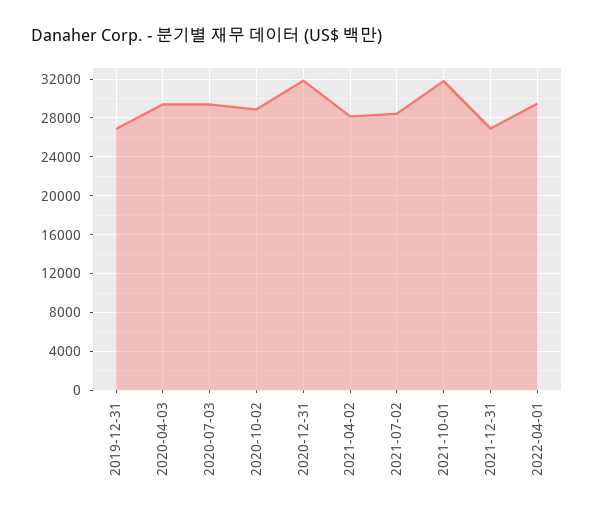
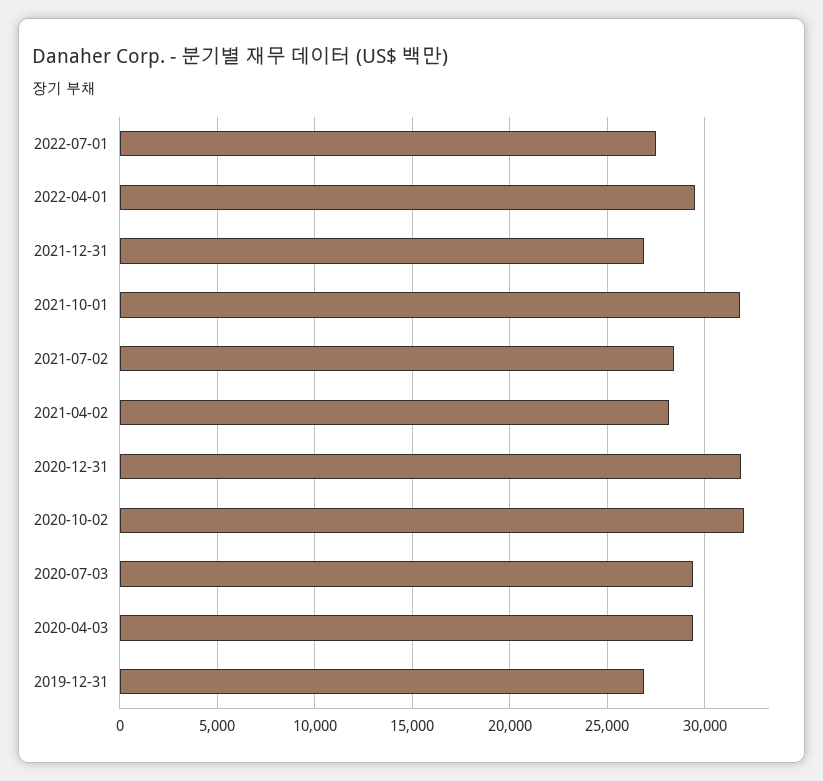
2020-10-02: 29000 -> 32000
2022-07-01: none -> 27500

